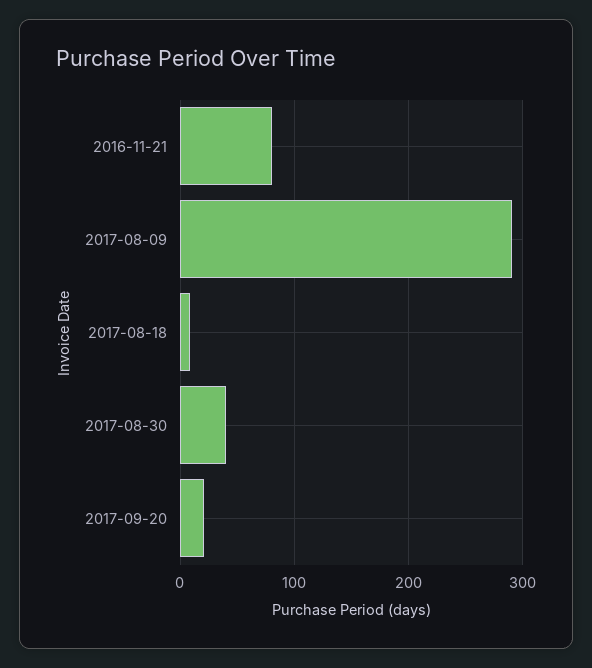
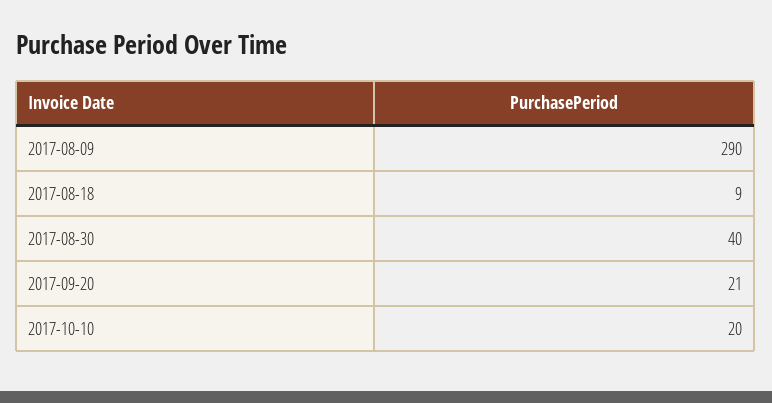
2016-11-21: 80 -> none
2017-10-10: none -> 20

